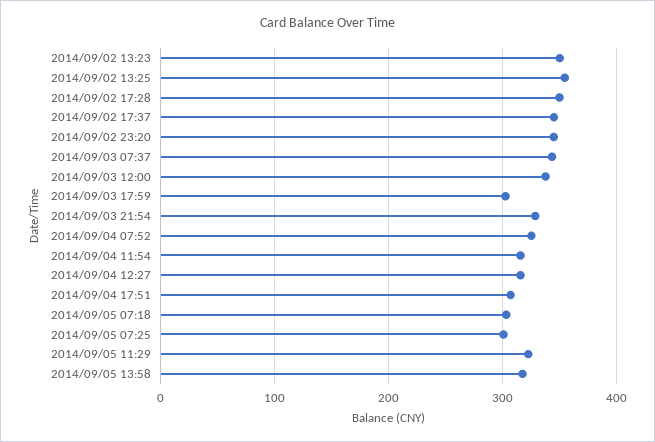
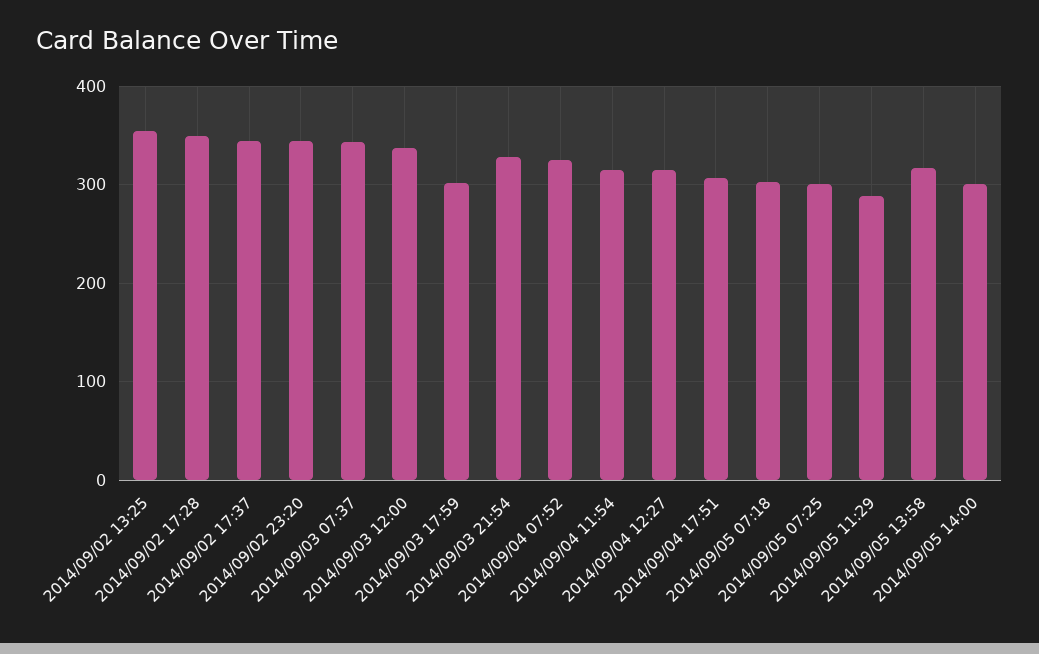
2014/09/02 13:23: 350 -> none
2014/09/05 11:29: 320 -> 290
2014/09/05 14:00: none -> 300

